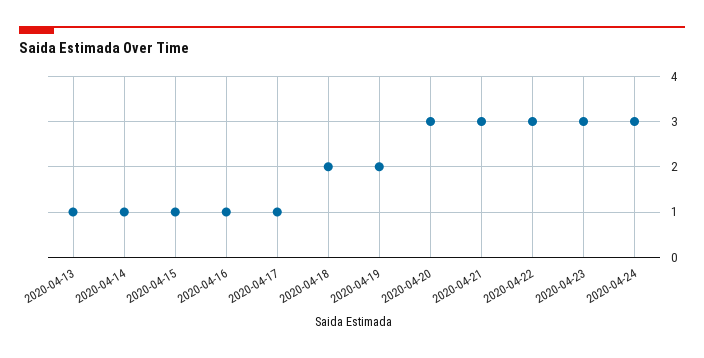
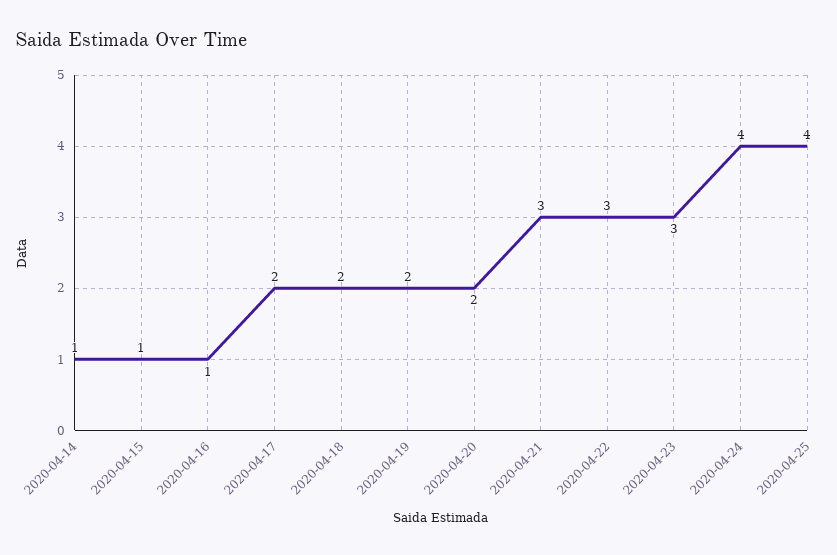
2020-04-13: 1 -> none
2020-04-17: 1 -> 2
2020-04-20: 3 -> 2
2020-04-24: 3 -> 4
2020-04-25: none -> 4

